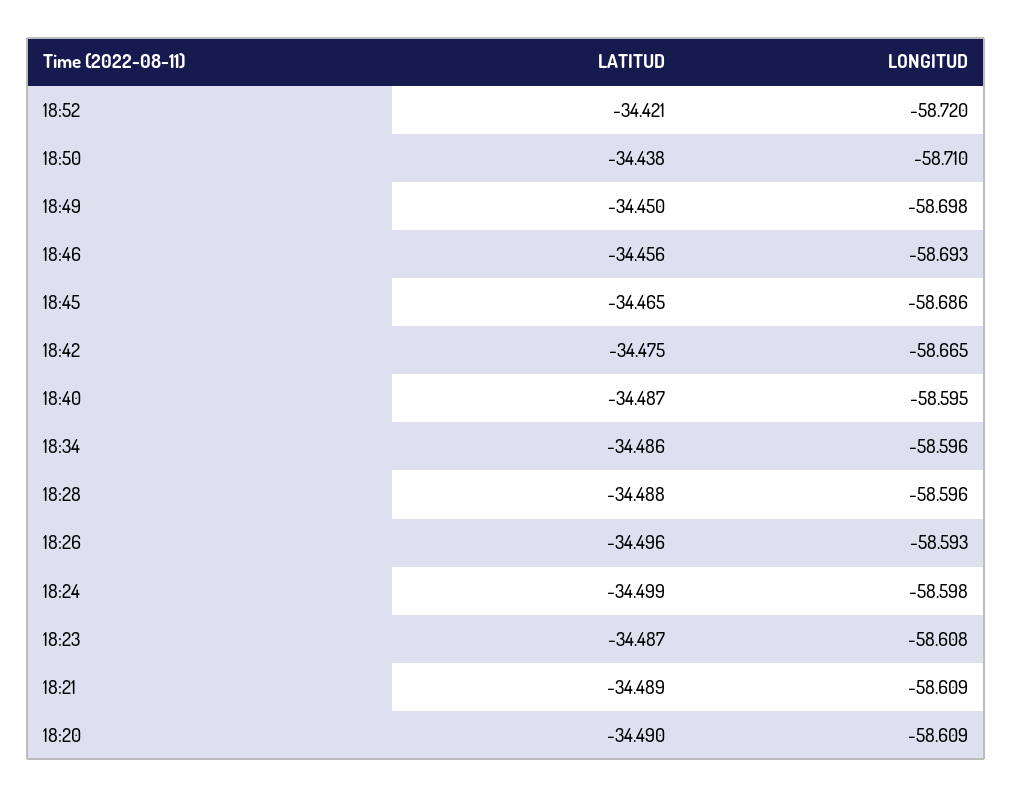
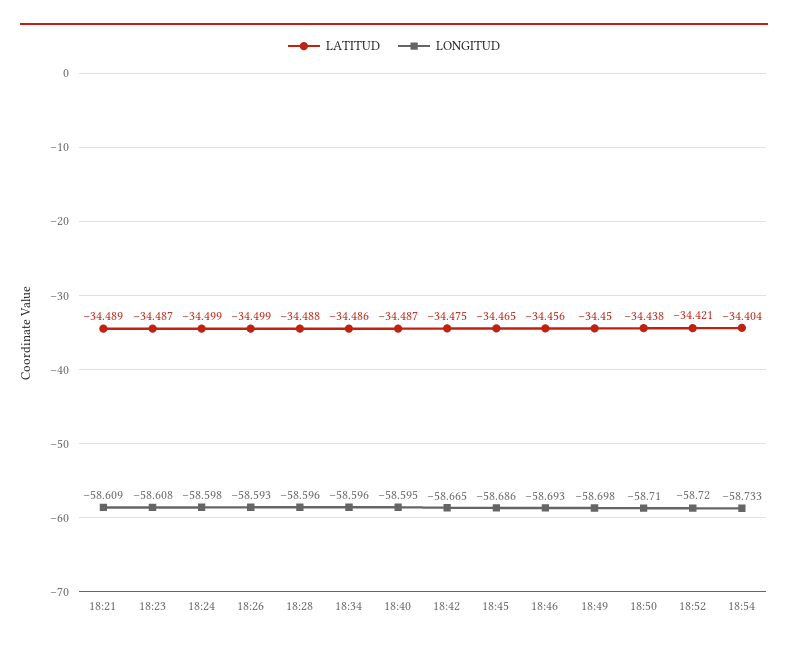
LATITUD, 18:26: -34.496 -> -34.499
LATITUD, 18:20: -34.49 -> none
LONGITUD, 18:20: -58.609 -> none
LATITUD, 18:54: none -> -34.404
LONGITUD, 18:54: none -> -58.733

